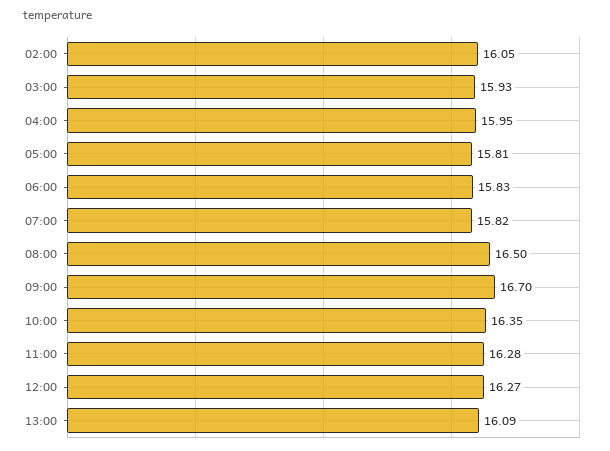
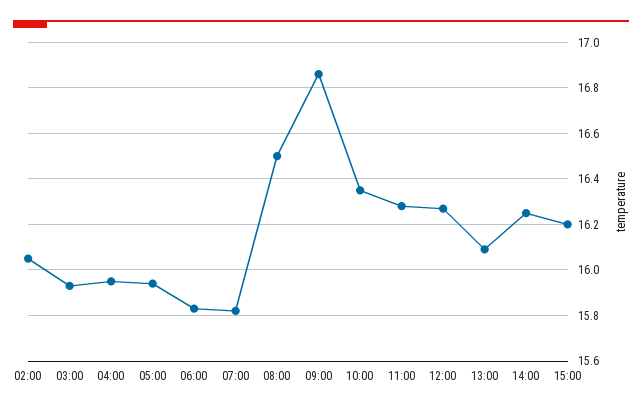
05:00: 15.81 -> 15.95
09:00: 16.7 -> 16.85
14:00: none -> 16.25
15:00: none -> 16.2

